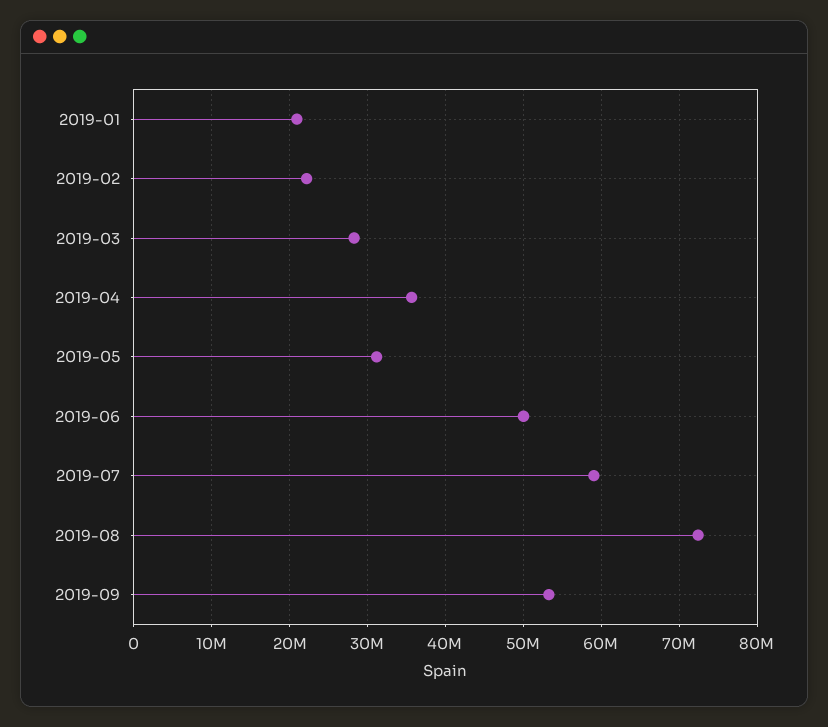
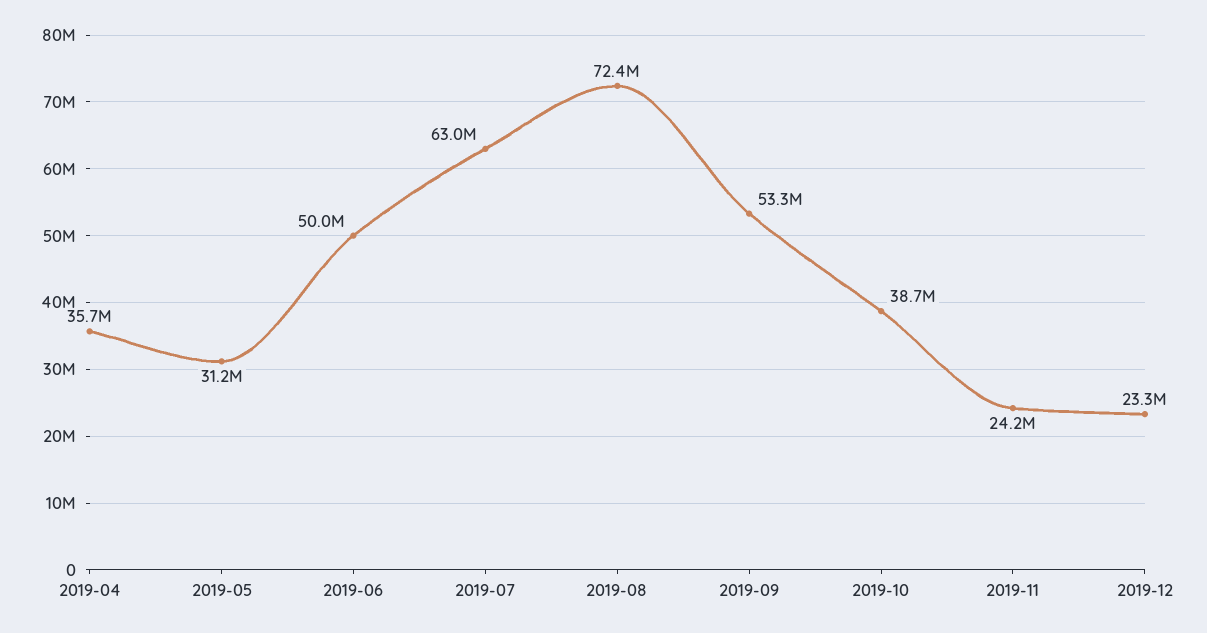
2019-01: 21000000 -> none
2019-02: 22000000 -> none
2019-03: 28000000 -> none
2019-07: 59000000 -> 63000000
2019-10: none -> 38700000
2019-11: none -> 24200000
2019-12: none -> 23300000

